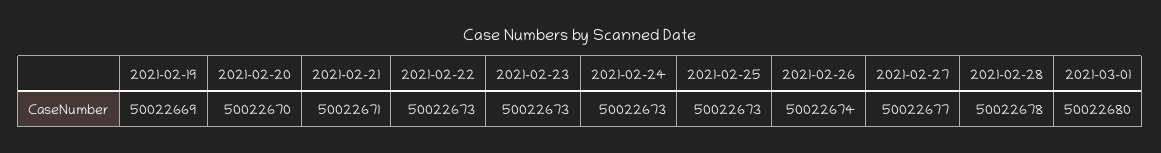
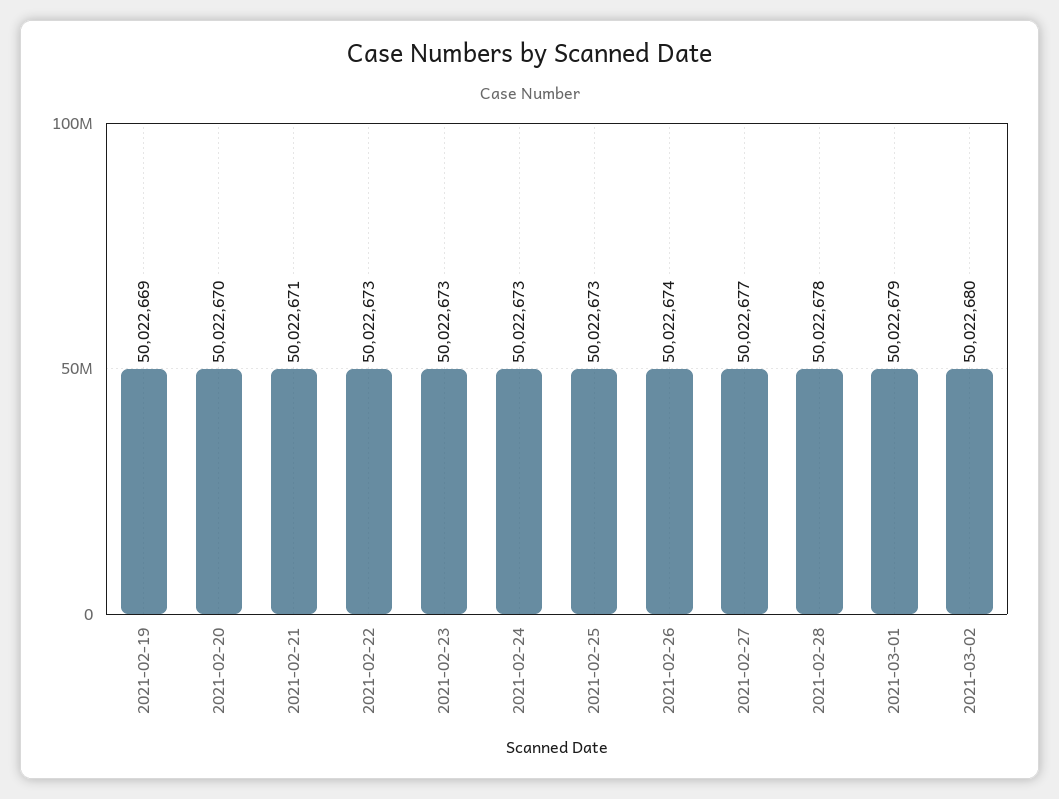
2021-03-01: 50022680 -> 50022679
2021-03-02: none -> 50022680

